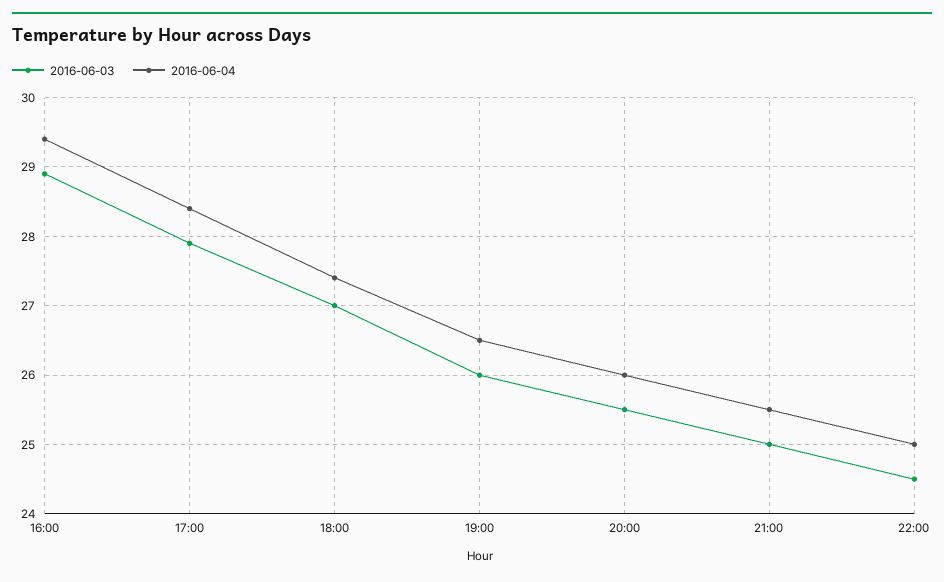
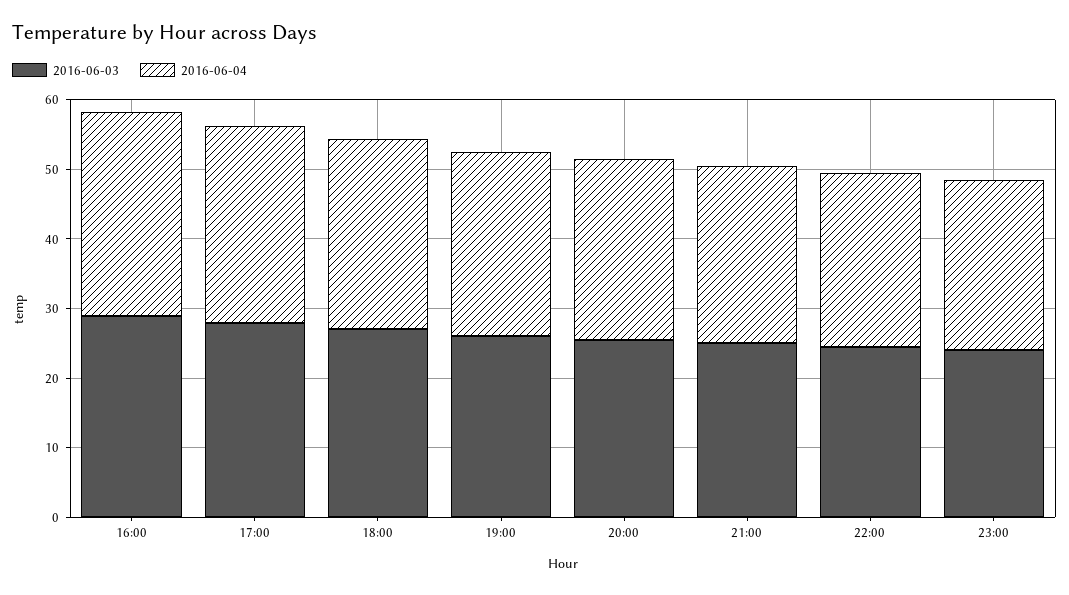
2016-06-03, 23:00: none -> 24
2016-06-04, 23:00: none -> 24

